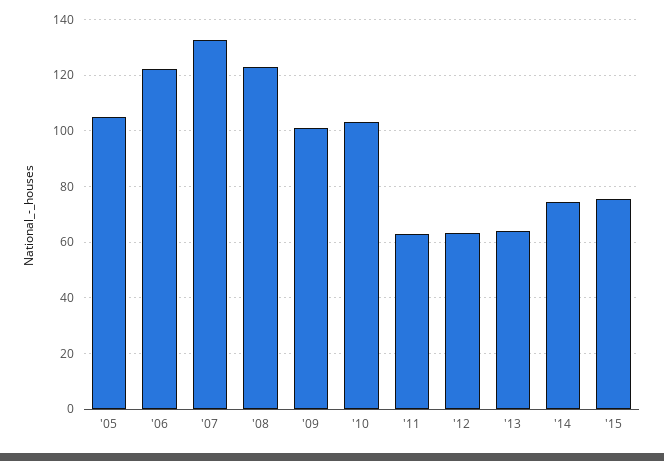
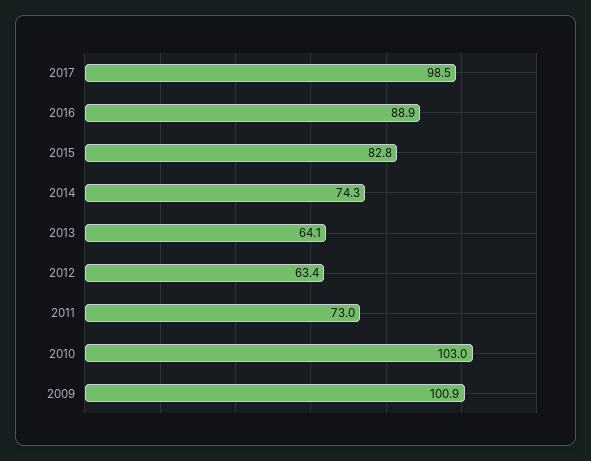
'05: 105 -> none
'06: 122.5 -> none
'07: 132.5 -> none
'08: 122.5 -> none
'11: 62.5 -> 73
'15: 75 -> 82.8
2017: none -> 98.5
2016: none -> 88.9

